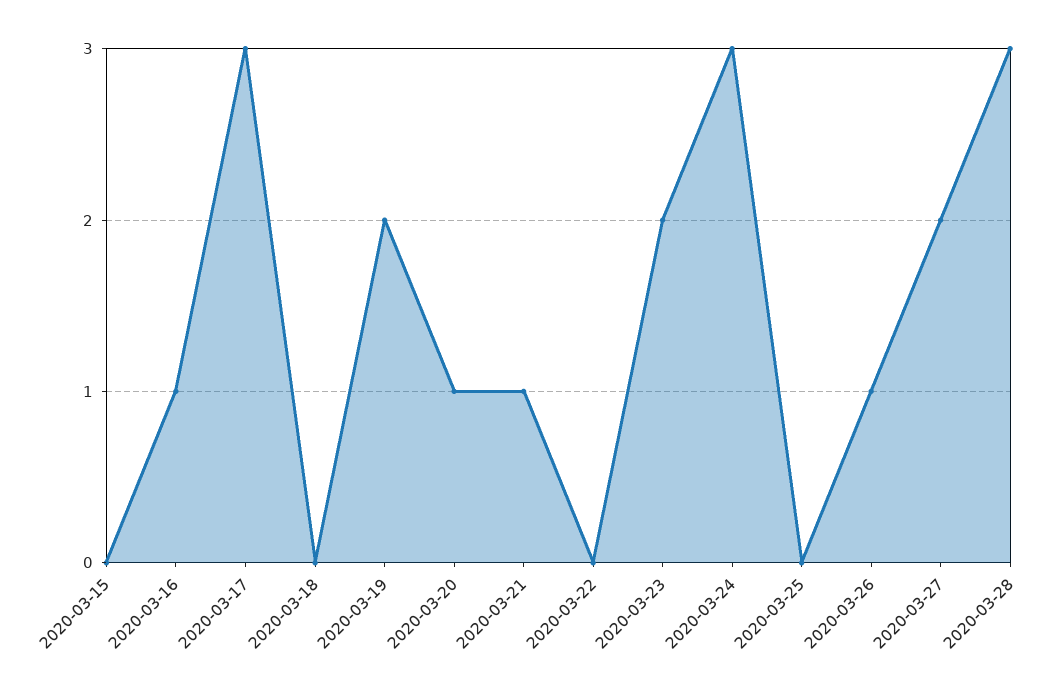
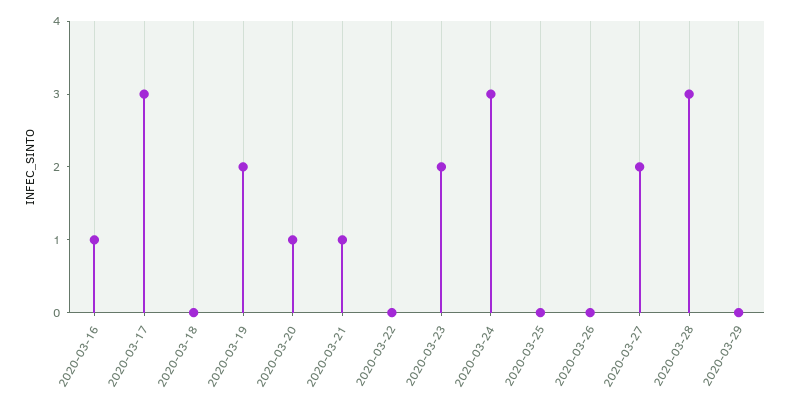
2020-03-15: 0 -> none
2020-03-26: 1 -> 0
2020-03-29: none -> 0

